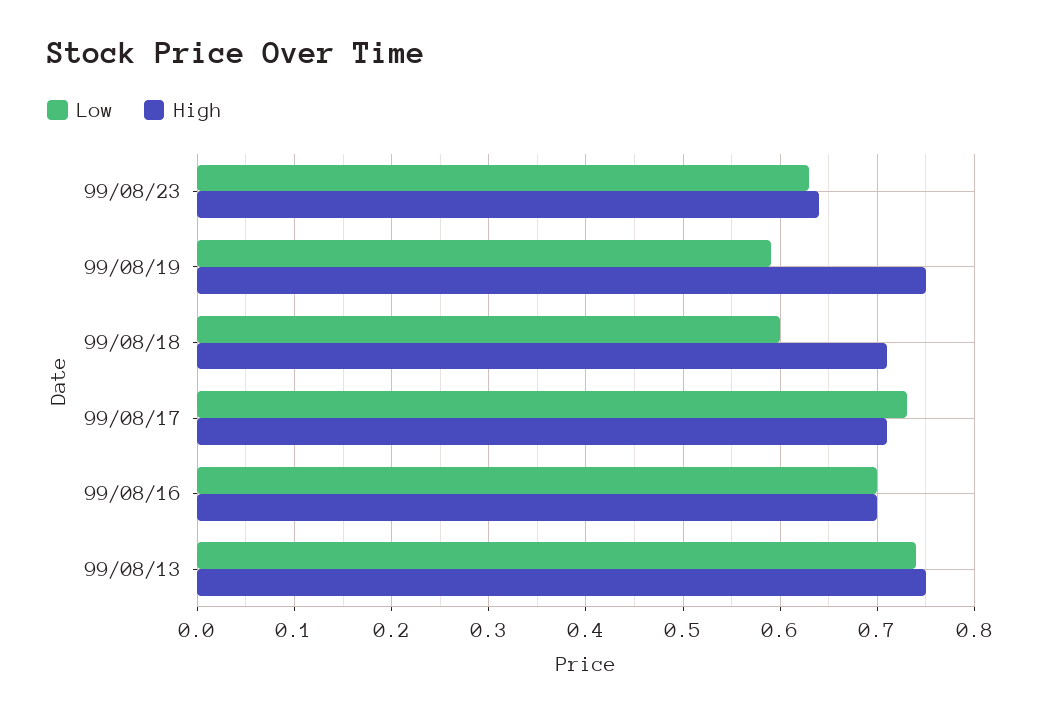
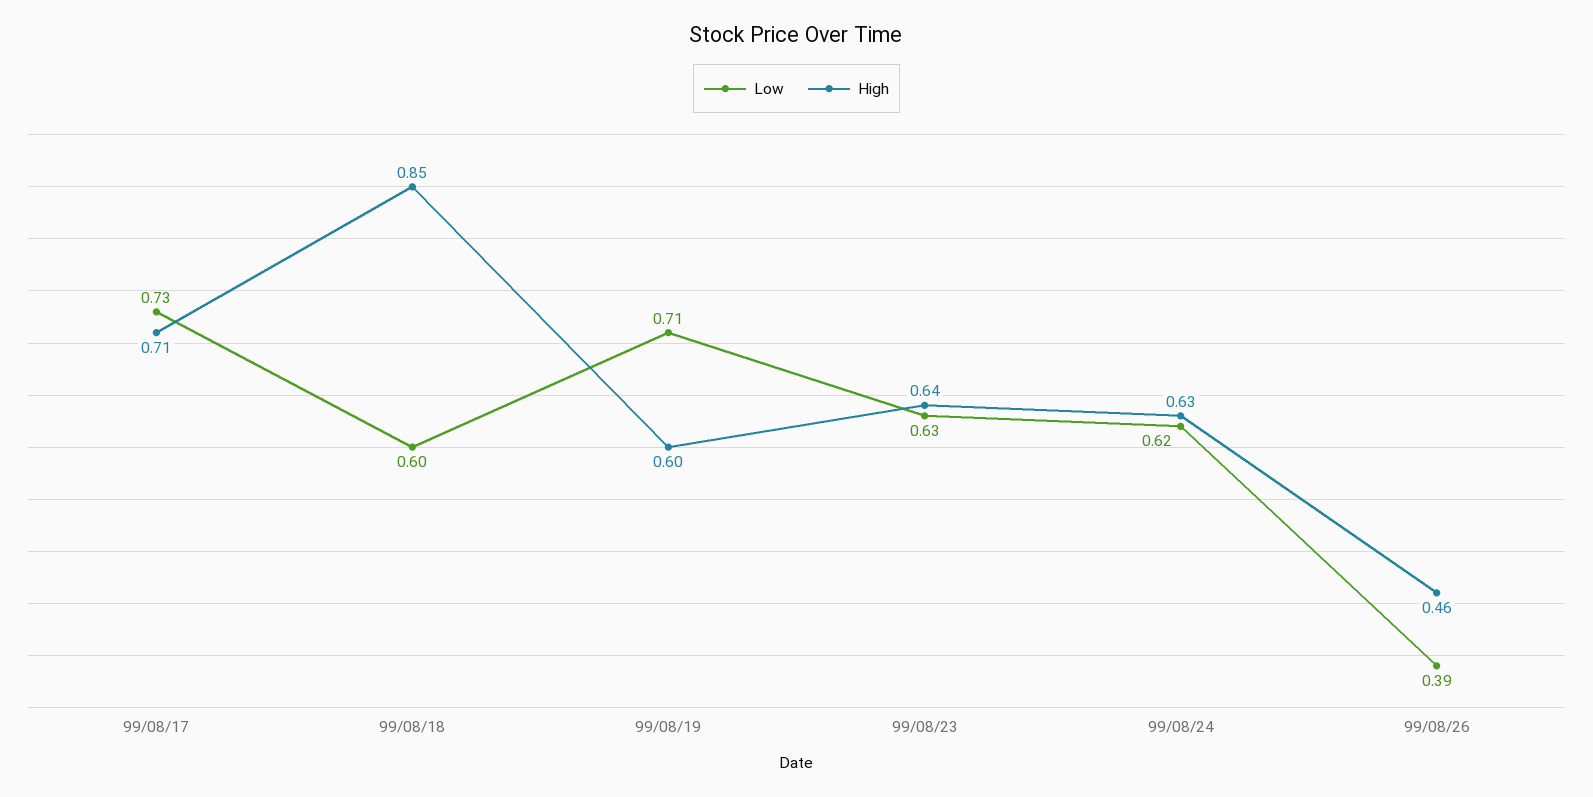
Low, 99/08/19: 0.59 -> 0.71
High, 99/08/19: 0.75 -> 0.6
High, 99/08/18: 0.71 -> 0.85
Low, 99/08/16: 0.7 -> none
High, 99/08/16: 0.7 -> none
Low, 99/08/13: 0.74 -> none
High, 99/08/13: 0.75 -> none
Low, 99/08/24: none -> 0.62
High, 99/08/24: none -> 0.63
Low, 99/08/26: none -> 0.39
High, 99/08/26: none -> 0.46

